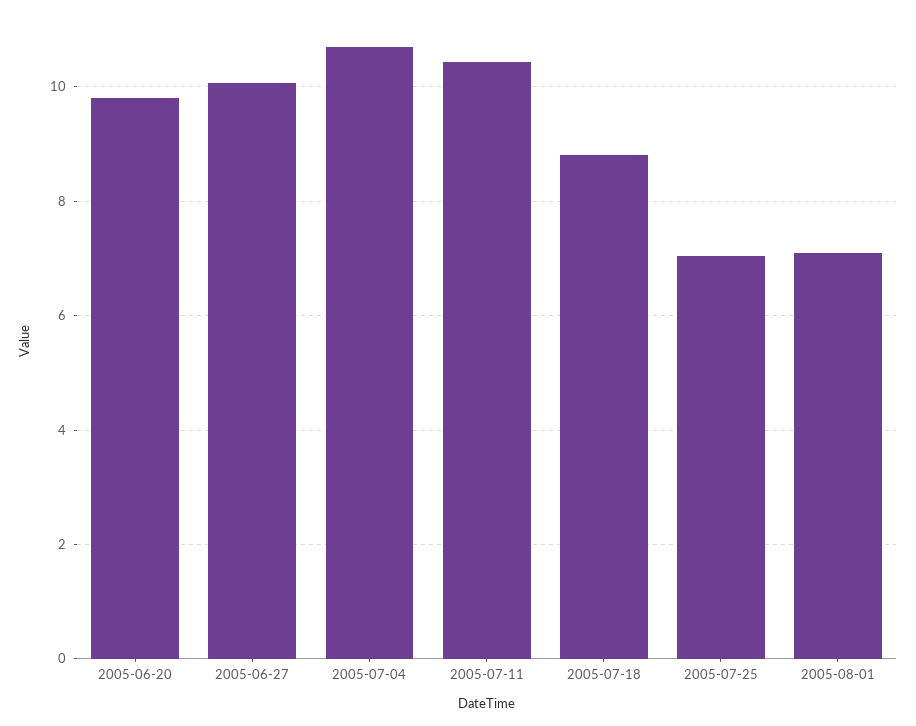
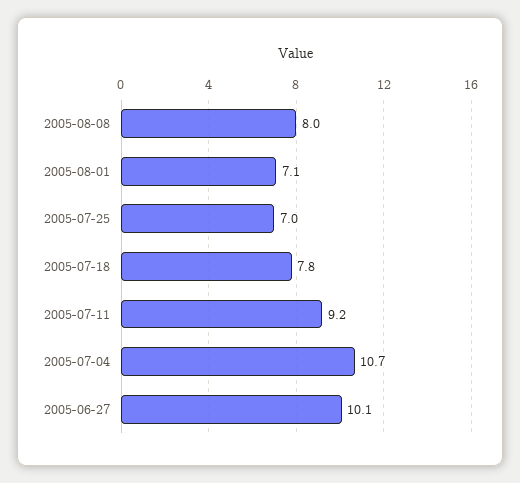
2005-06-20: 9.8 -> none
2005-07-11: 10.4 -> 9.2
2005-07-18: 8.8 -> 7.8
2005-08-08: none -> 8

